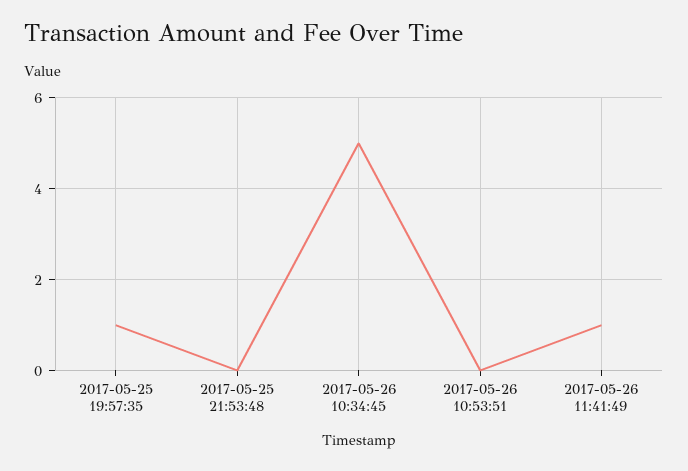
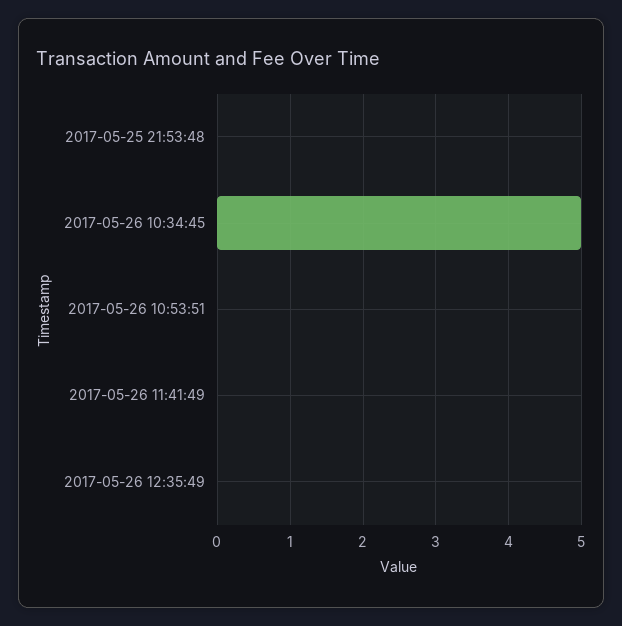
2017-05-25 19:57:35: 1 -> none
2017-05-26 11:41:49: 1 -> 0
2017-05-26 12:35:49: none -> 0

